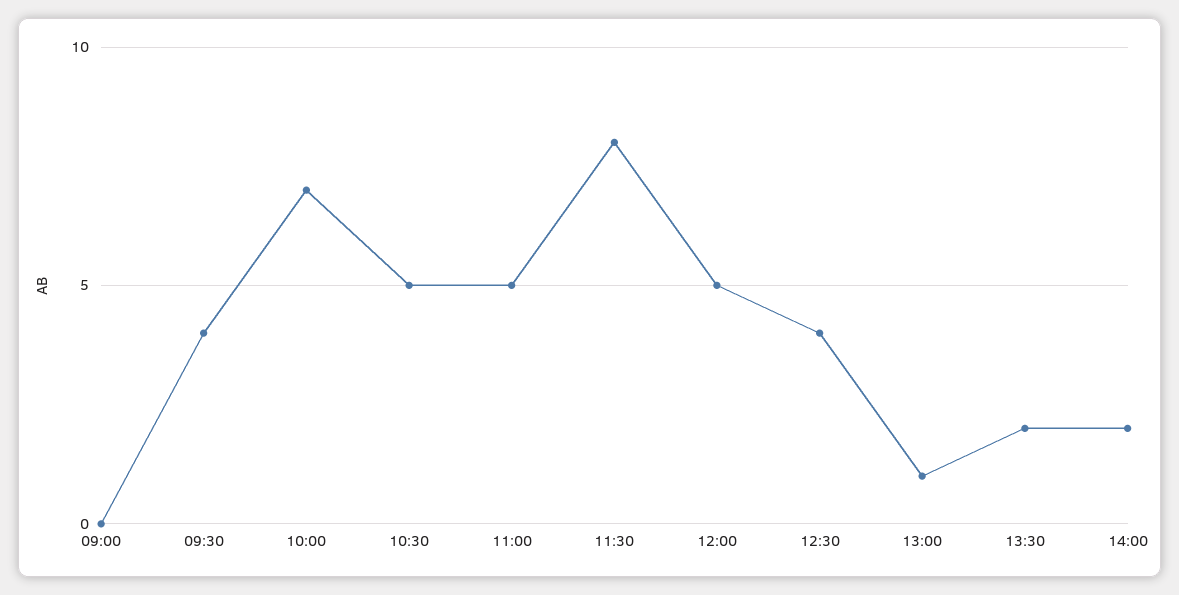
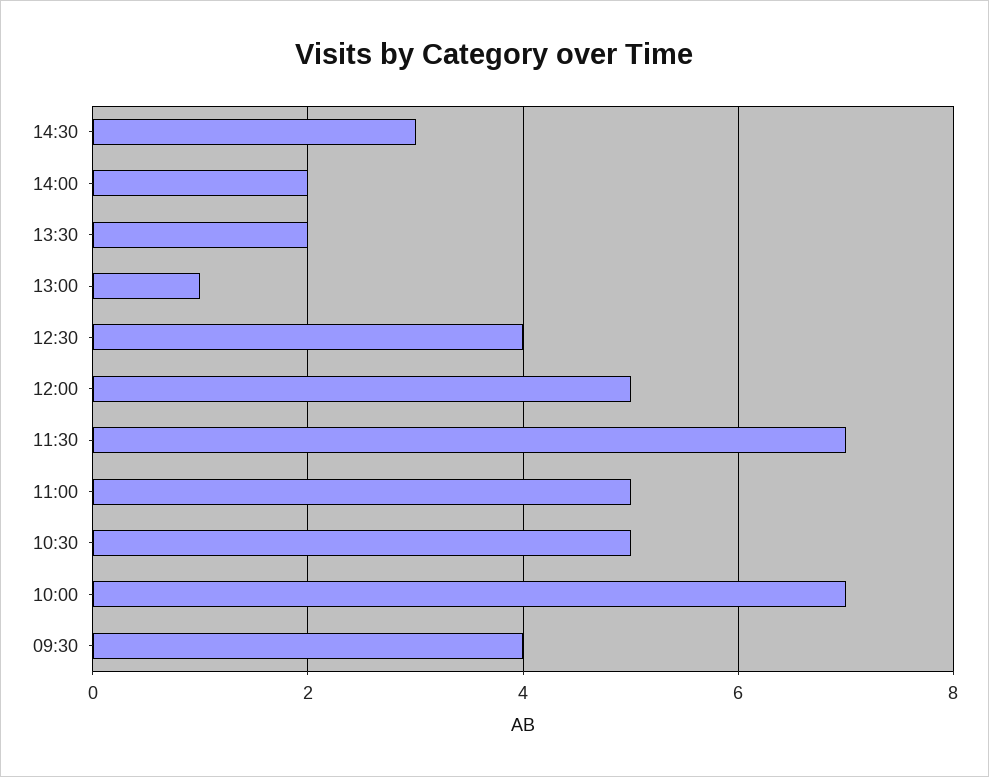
09:00: 0 -> none
11:30: 8 -> 7
14:30: none -> 3

